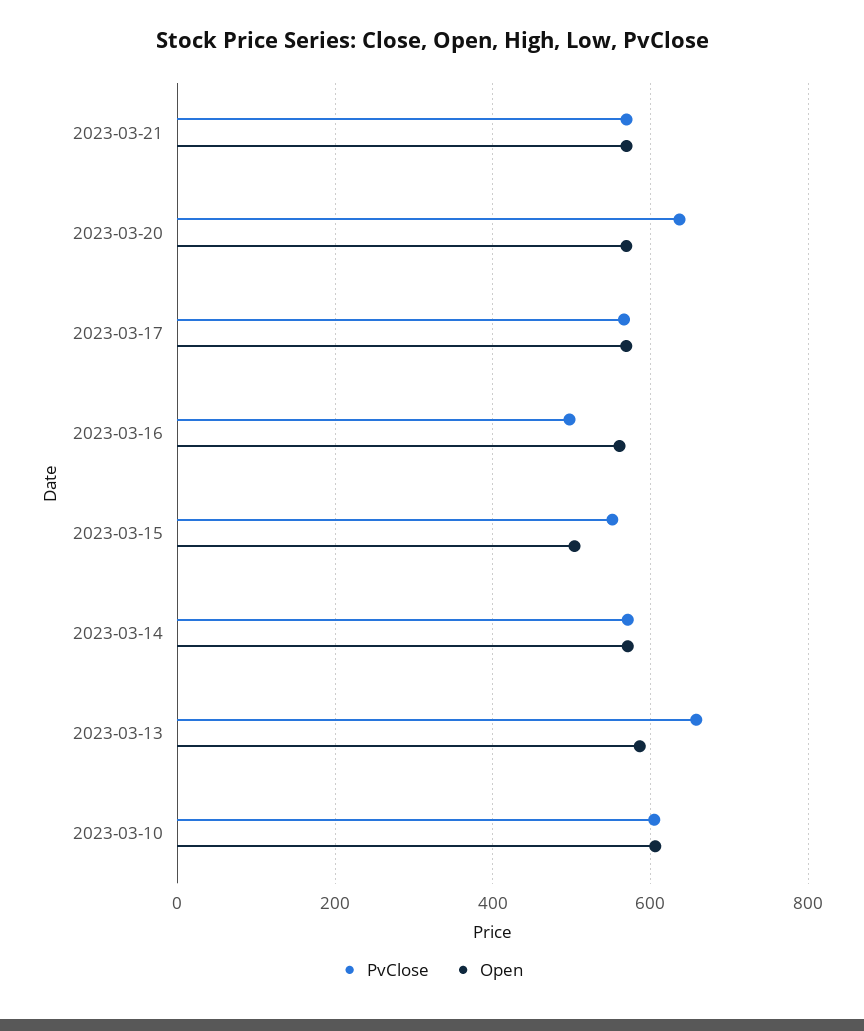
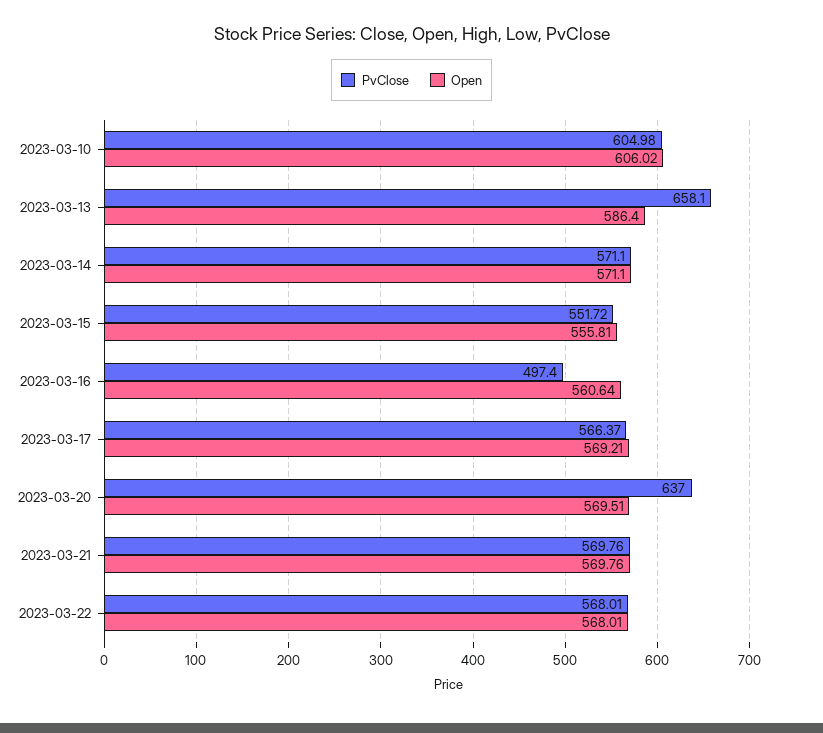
Open, 2023-03-15: 500 -> 555.81
PvClose, 2023-03-22: none -> 568.01
Open, 2023-03-22: none -> 568.01

